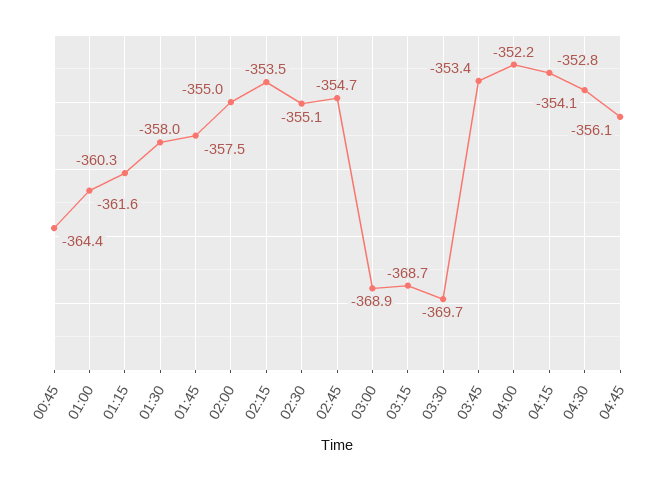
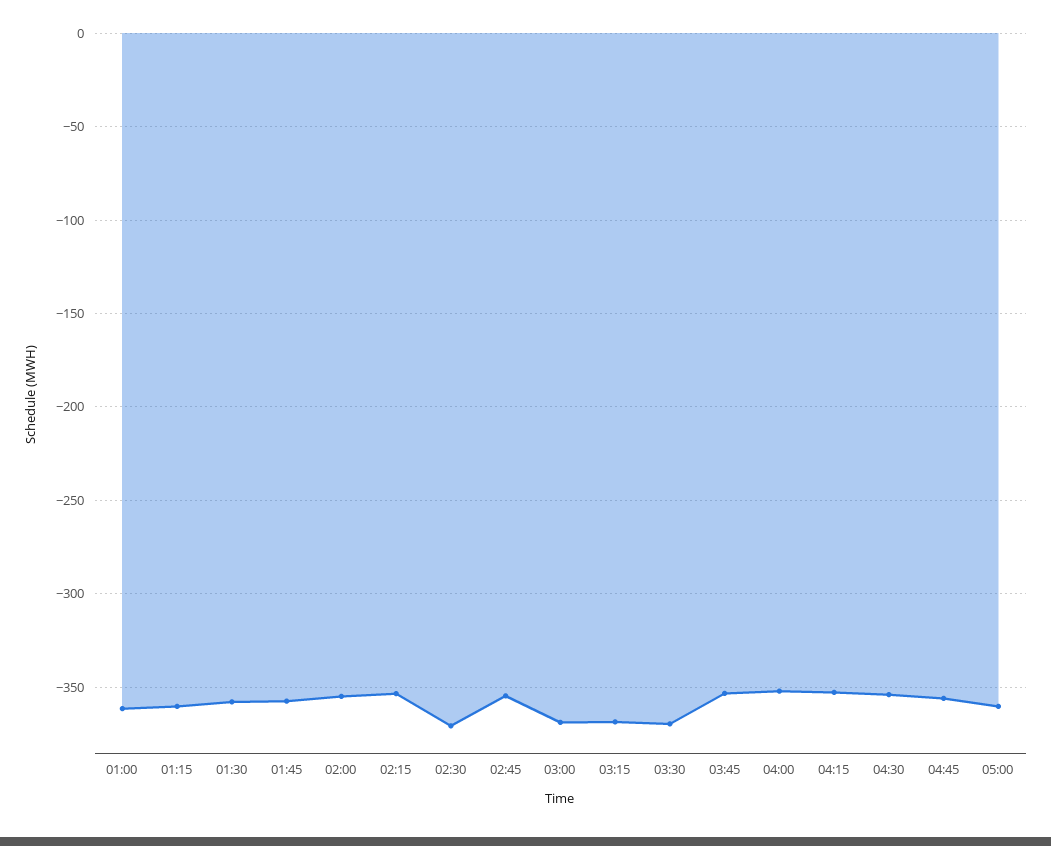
00:45: -364.4 -> none
02:30: -355.1 -> -370
05:00: none -> -360

